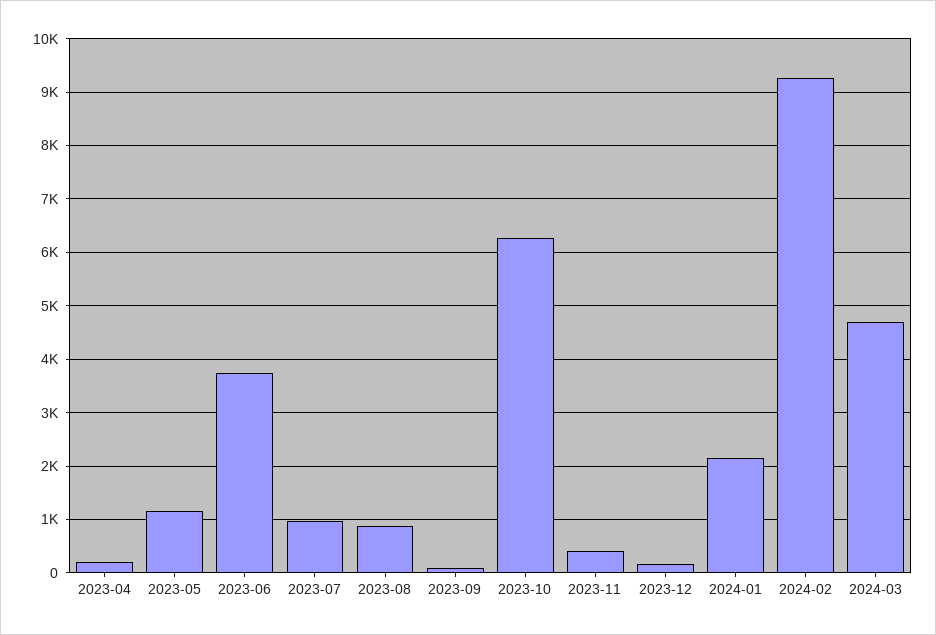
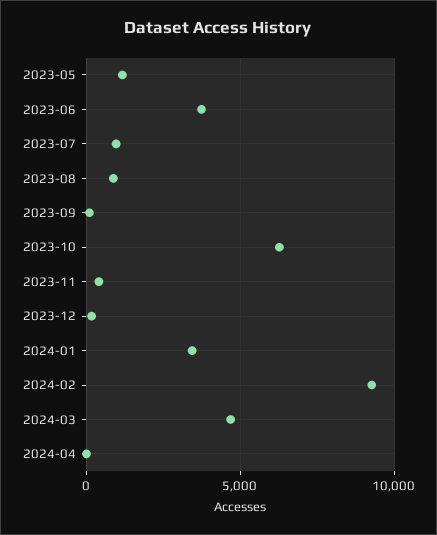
2023-04: 200 -> none
2024-01: 2200 -> 3500
2024-04: none -> 0

